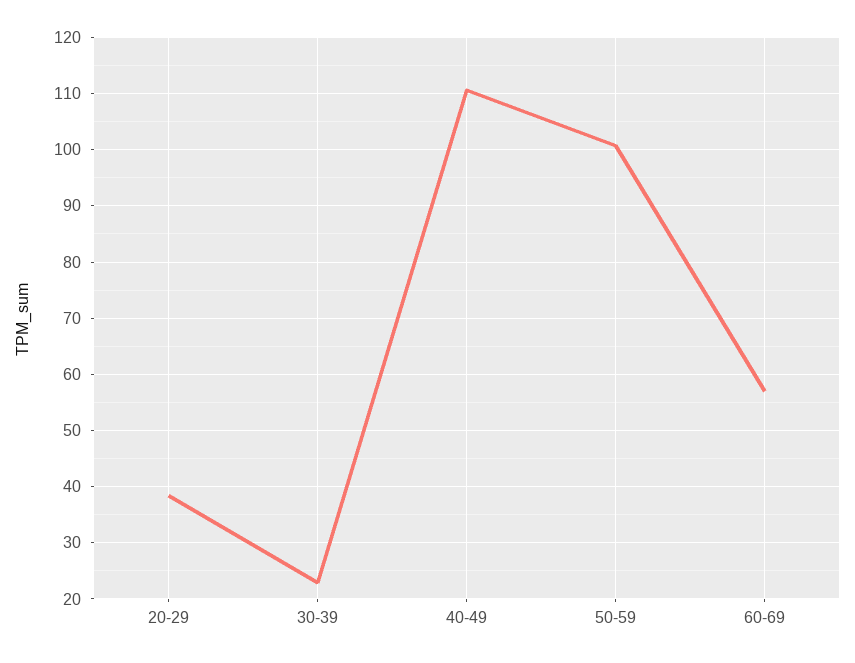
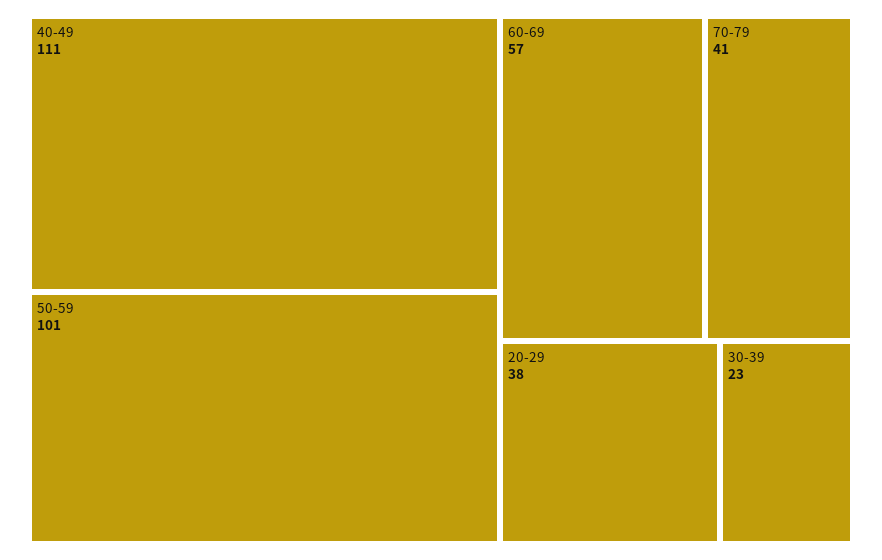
70-79: none -> 41

